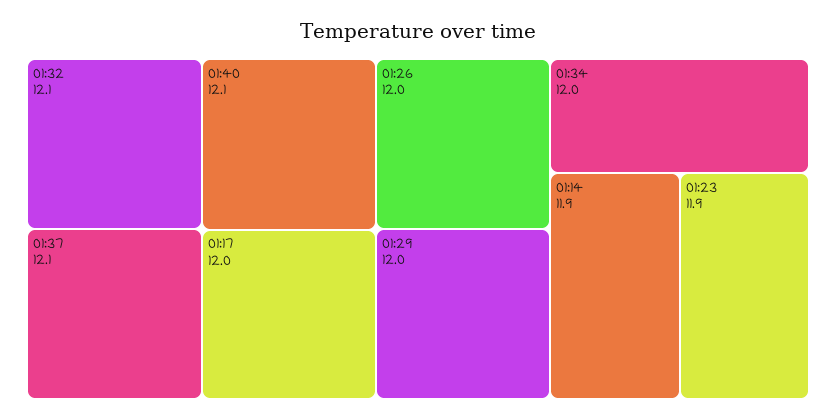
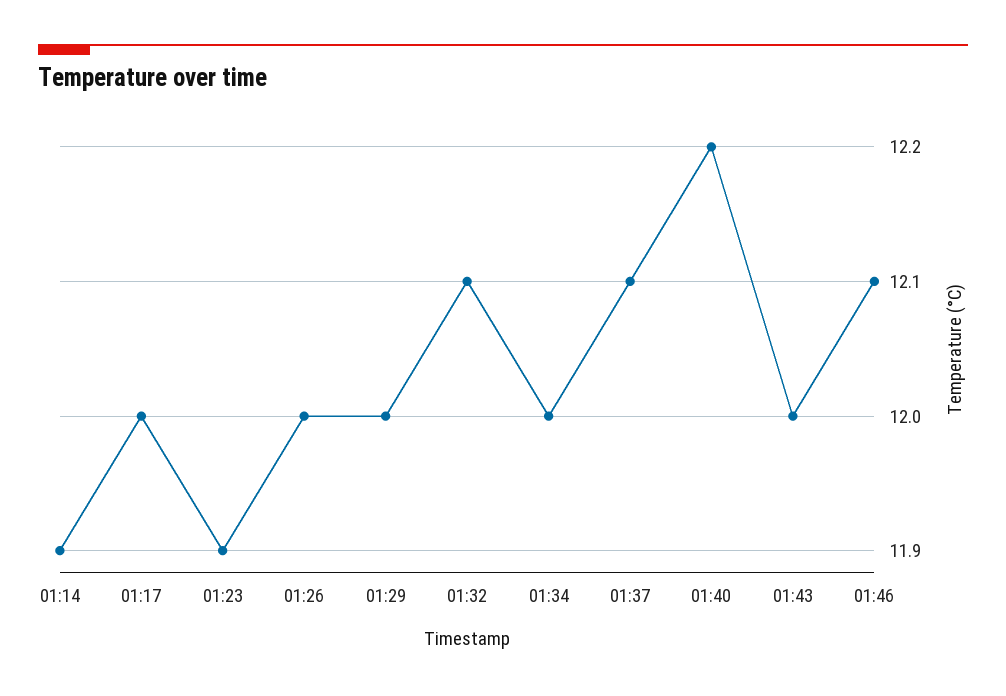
01:40: 12.1 -> 12.2
01:43: none -> 12
01:46: none -> 12.1

